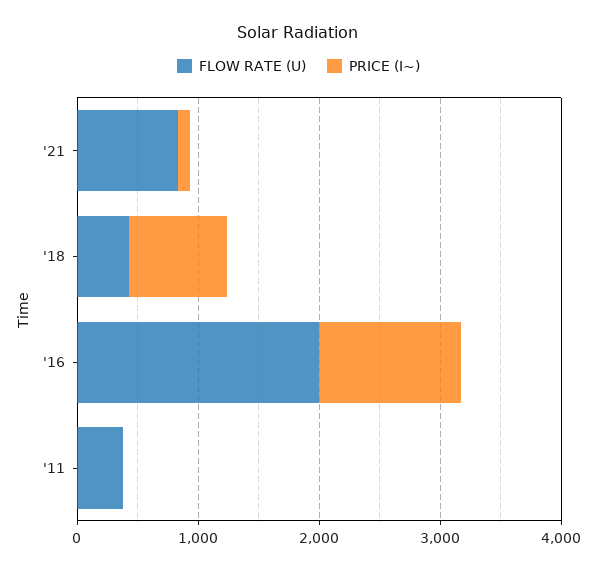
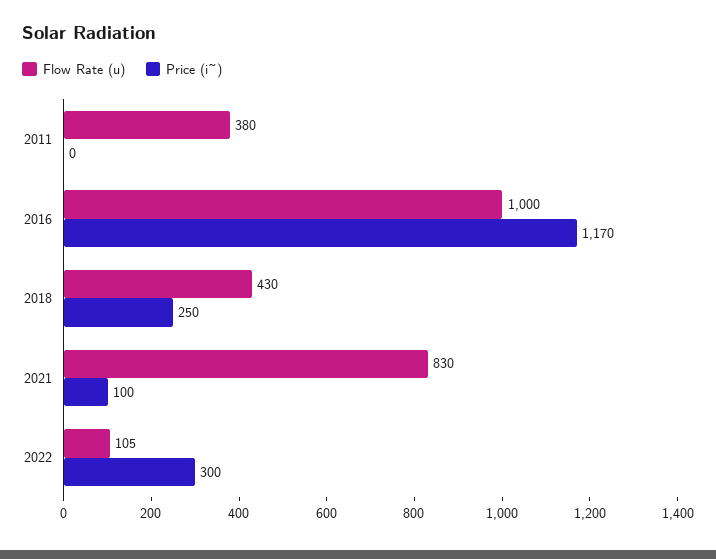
PRICE (I~), '18: 800 -> 250
FLOW RATE (U), '16: 2000 -> 1000
FLOW RATE (U), 2022: none -> 105
PRICE (I~), 2022: none -> 300

